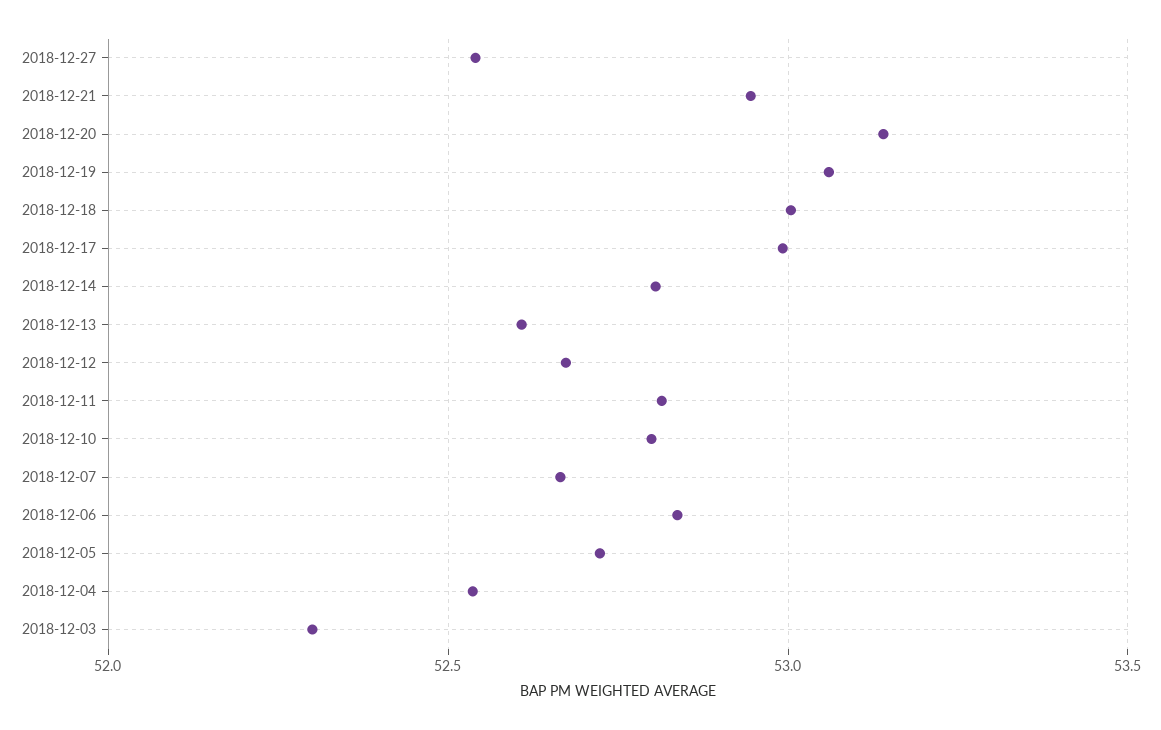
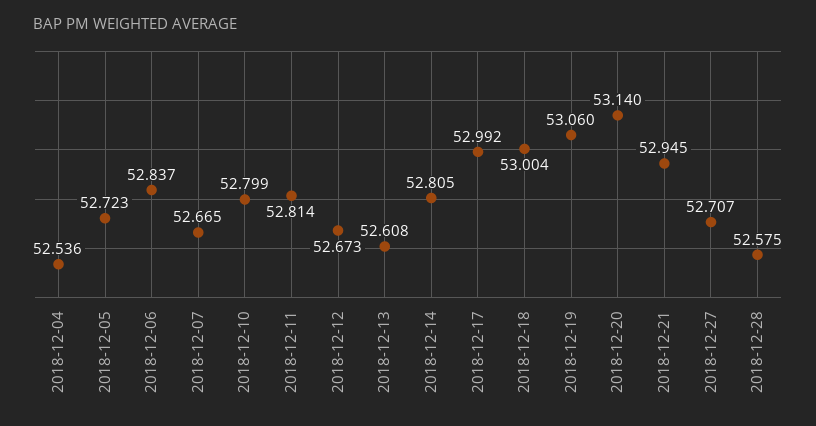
2018-12-27: 52.55 -> 52.707
2018-12-03: 52.3 -> none
2018-12-28: none -> 52.575

